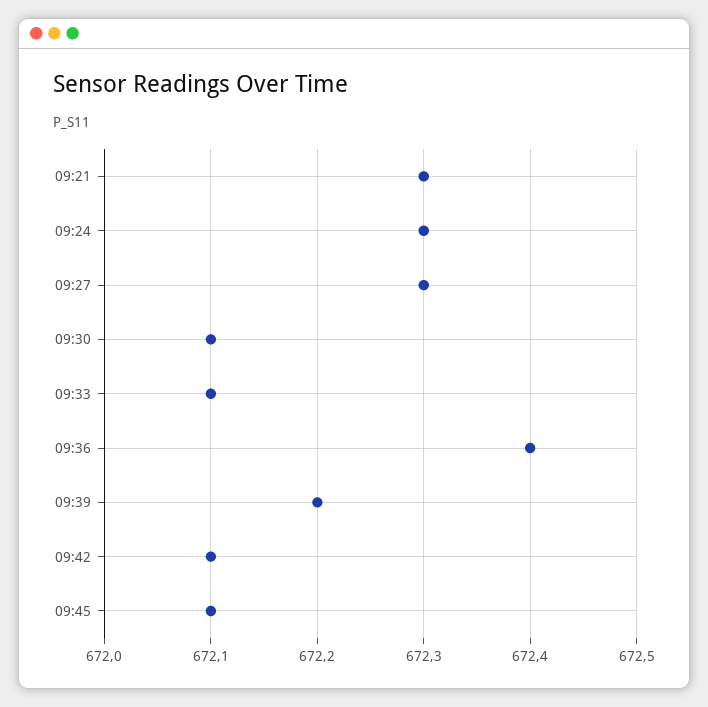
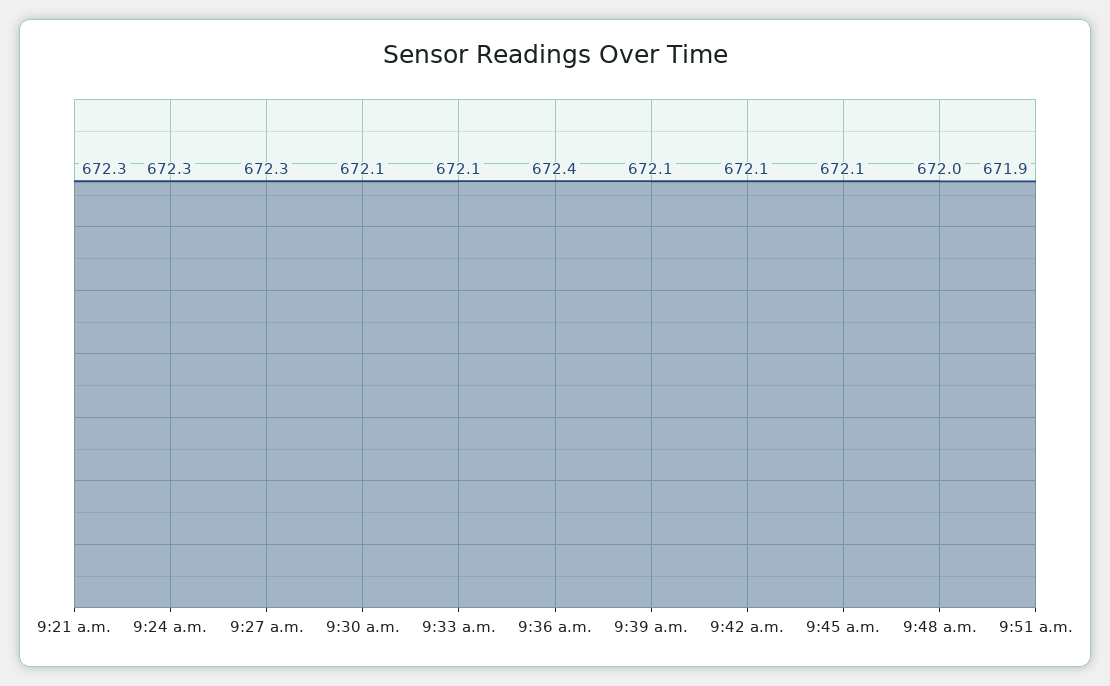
09:39: 672.2 -> 672.1
9:48 a.m.: none -> 672
9:51 a.m.: none -> 671.9

